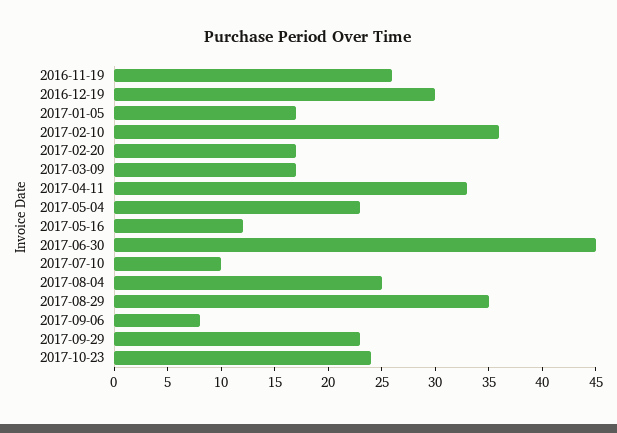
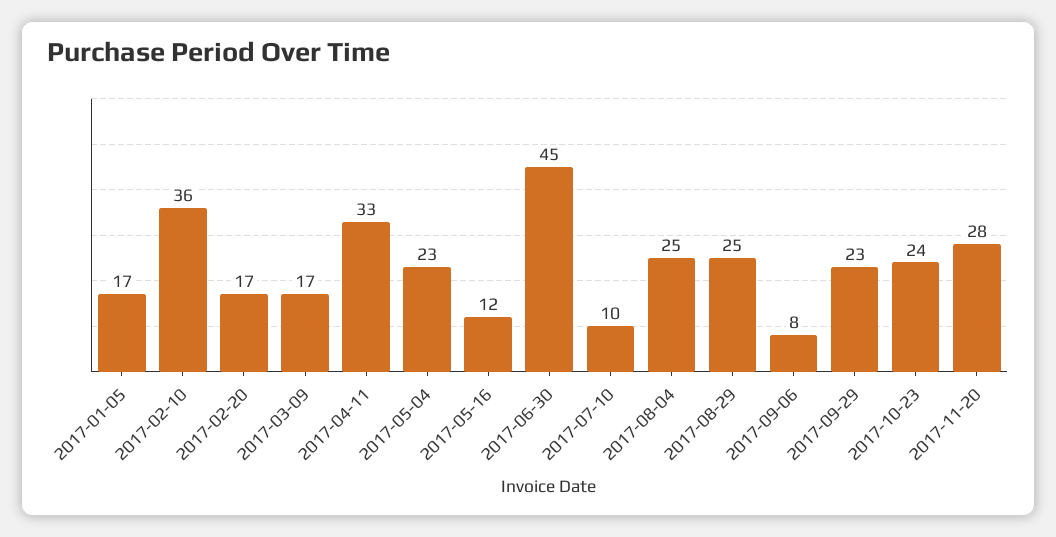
2016-11-19: 26 -> none
2016-12-19: 30 -> none
2017-08-29: 35 -> 25
2017-11-20: none -> 28

